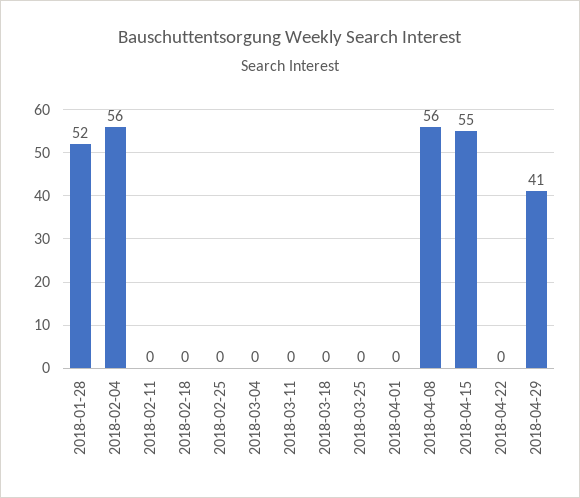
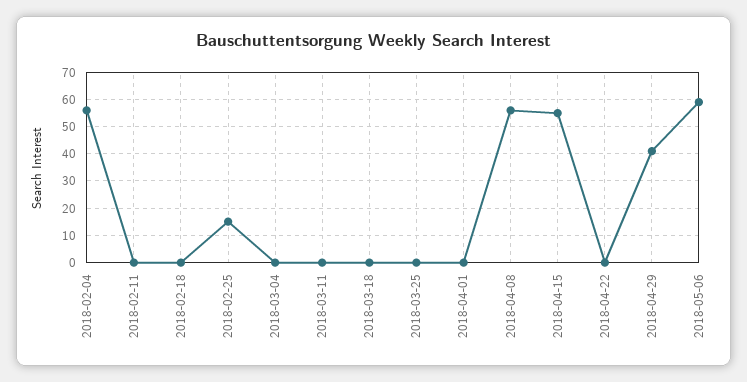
2018-01-28: 52 -> none
2018-02-25: 0 -> 15
2018-05-06: none -> 60

